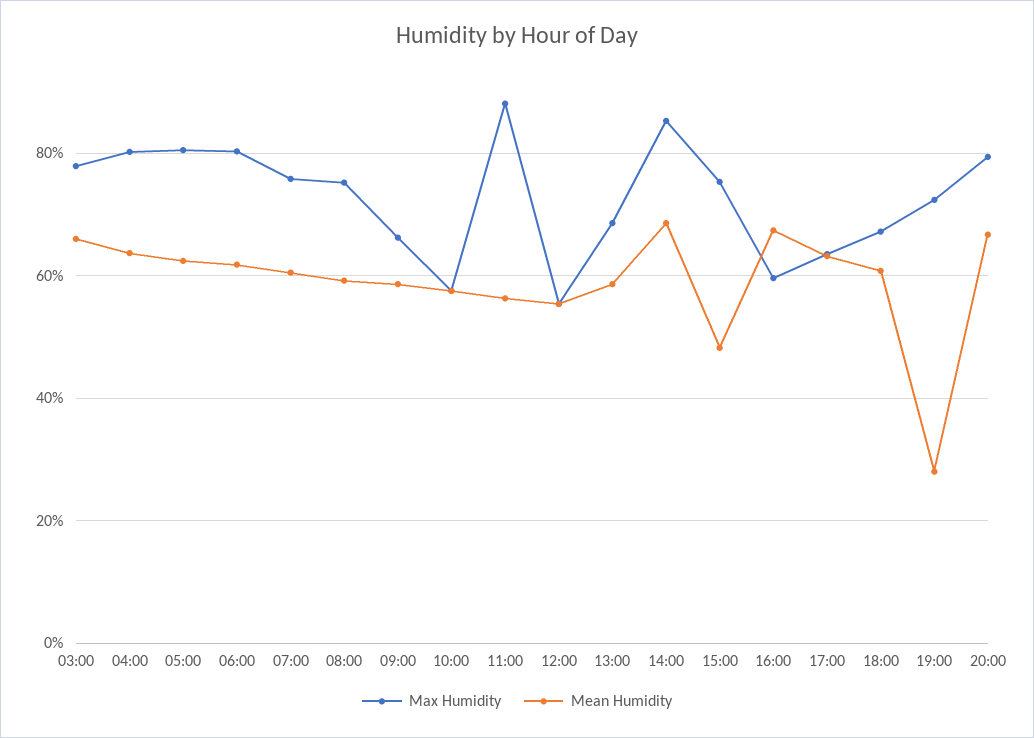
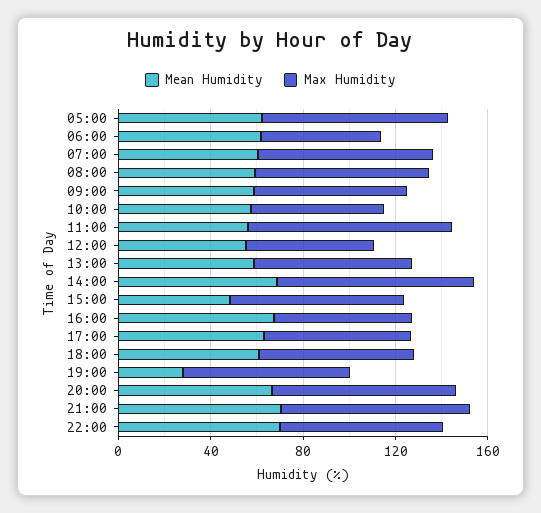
Max Humidity, 03:00: 78 -> none
Mean Humidity, 03:00: 66 -> none
Max Humidity, 04:00: 80 -> none
Mean Humidity, 04:00: 64 -> none
Max Humidity, 06:00: 80 -> 50
Mean Humidity, 21:00: none -> 70
Max Humidity, 21:00: none -> 80
Mean Humidity, 22:00: none -> 70
Max Humidity, 22:00: none -> 70

